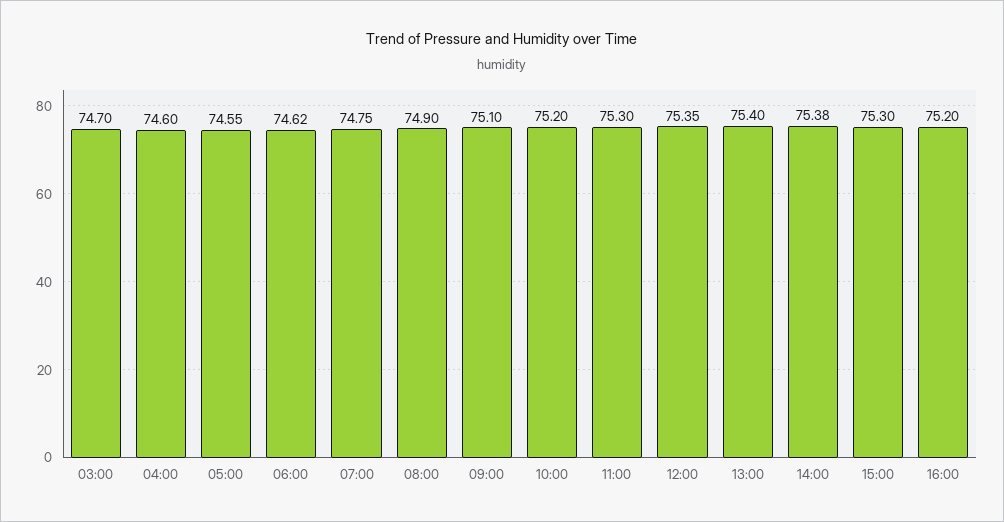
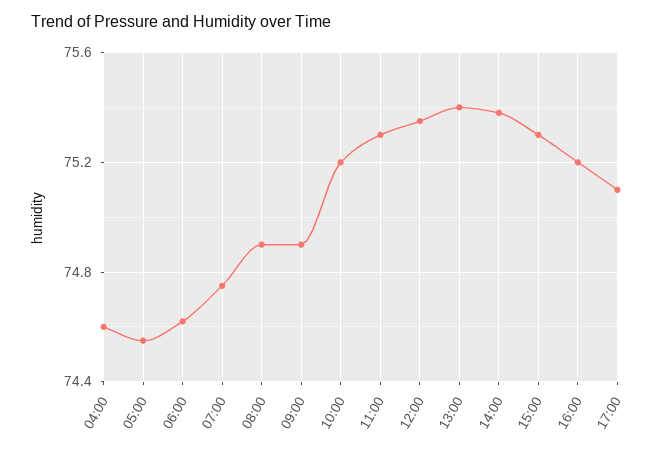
03:00: 74.7 -> none
09:00: 75.1 -> 74.9
17:00: none -> 75.1

